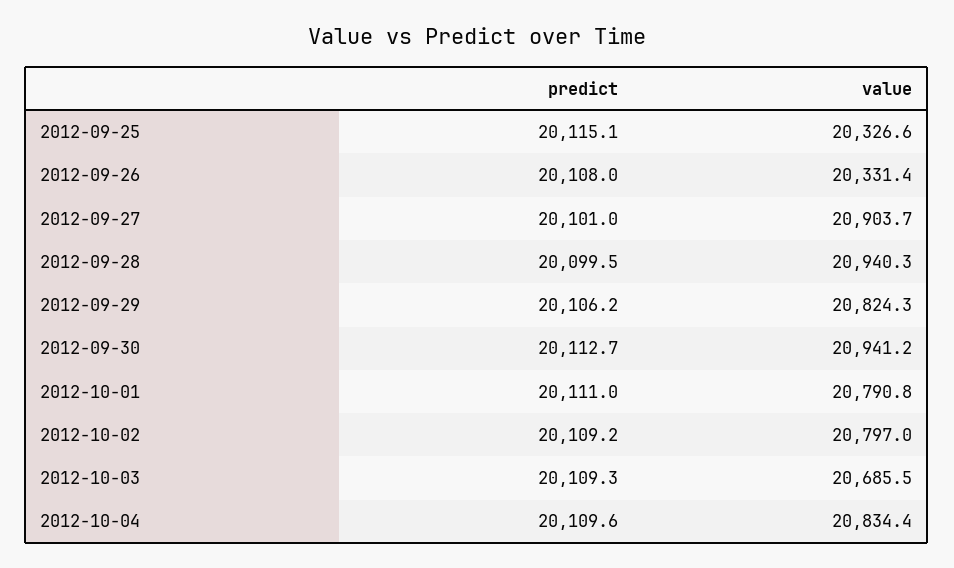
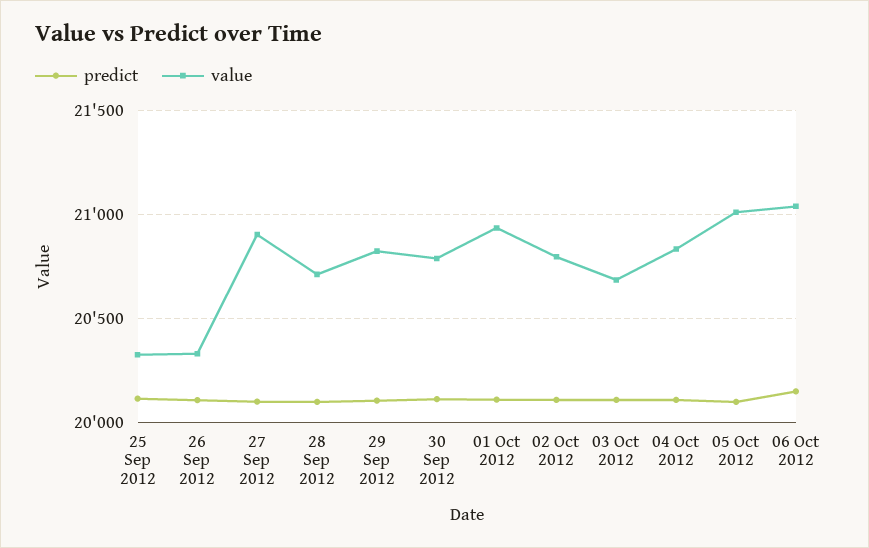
value, 2012-09-28: 20940.3 -> 20700
value, 2012-09-30: 20941.2 -> 20800
value, 2012-10-01: 20790.8 -> 20950
predict, 05 Oct 2012: none -> 20100
value, 05 Oct 2012: none -> 21000
predict, 06 Oct 2012: none -> 20150
value, 06 Oct 2012: none -> 21050

